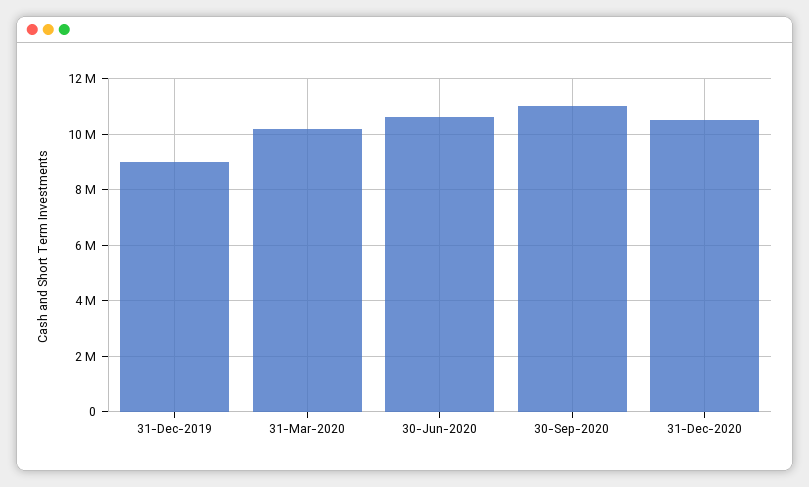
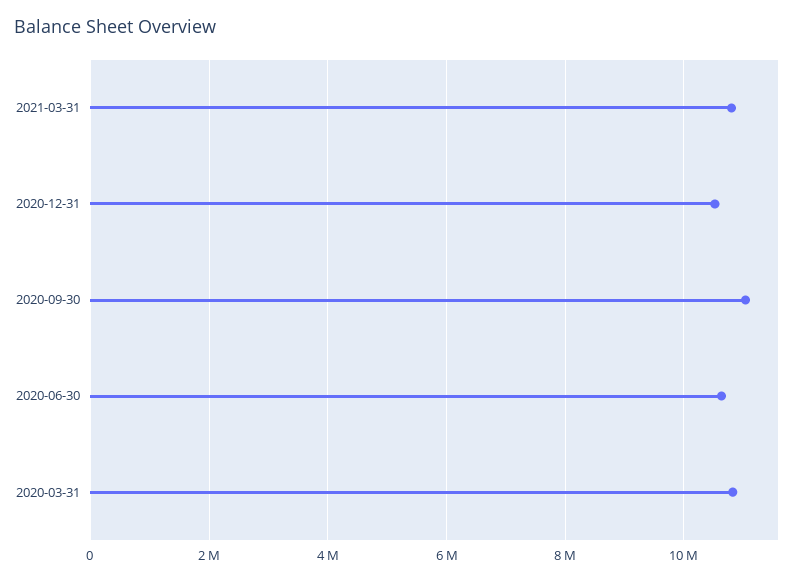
31-Dec-2019: 9000000 -> none
31-Mar-2020: 10250000 -> 10800000
2021-03-31: none -> 10800000

